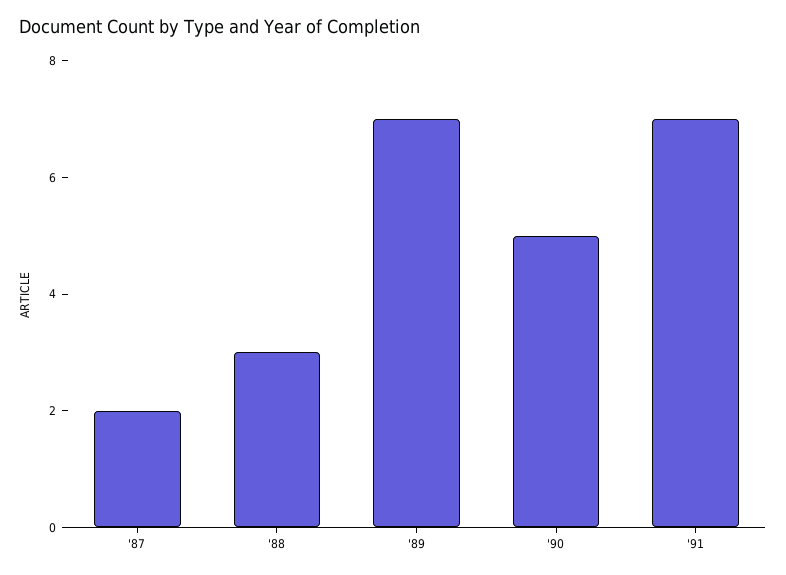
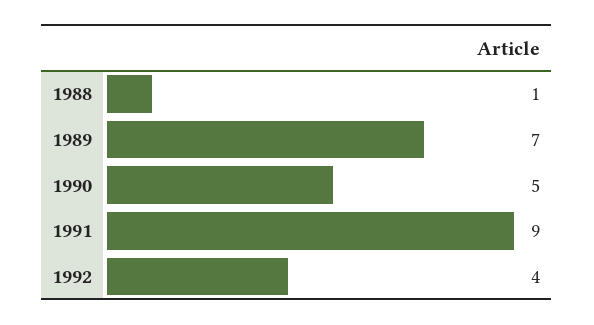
'87: 2 -> none
'88: 3 -> 1
'91: 7 -> 9
1992: none -> 4

